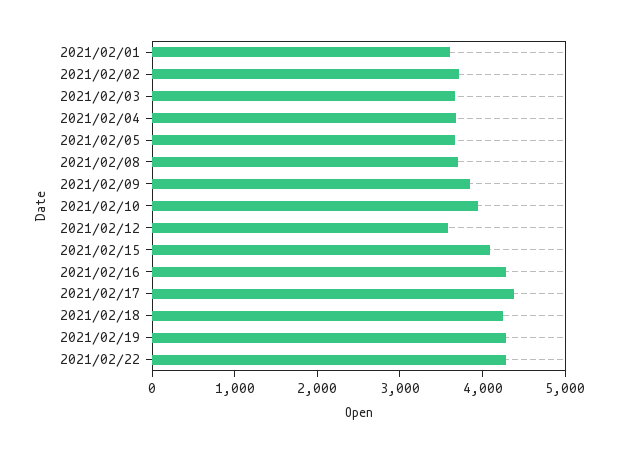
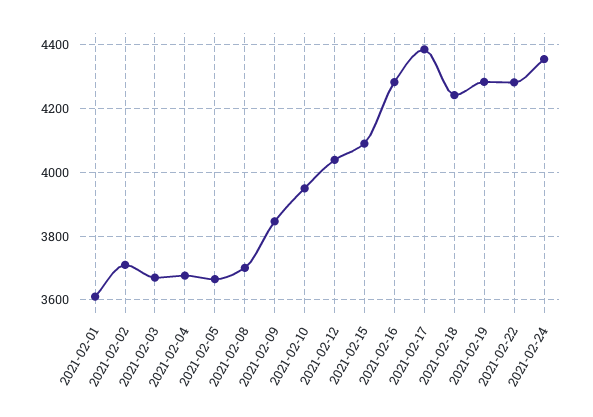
2021/02/12: 3600 -> 4040
2021-02-24: none -> 4360

